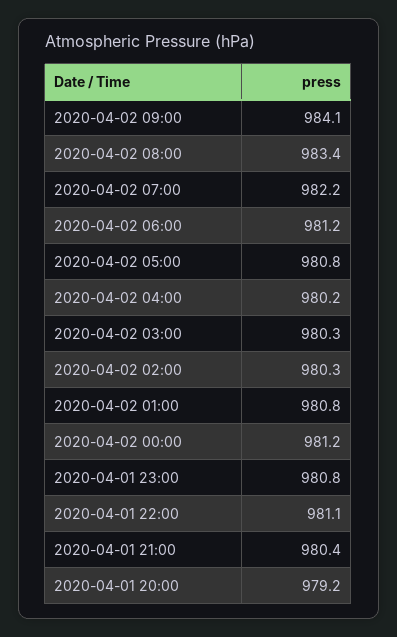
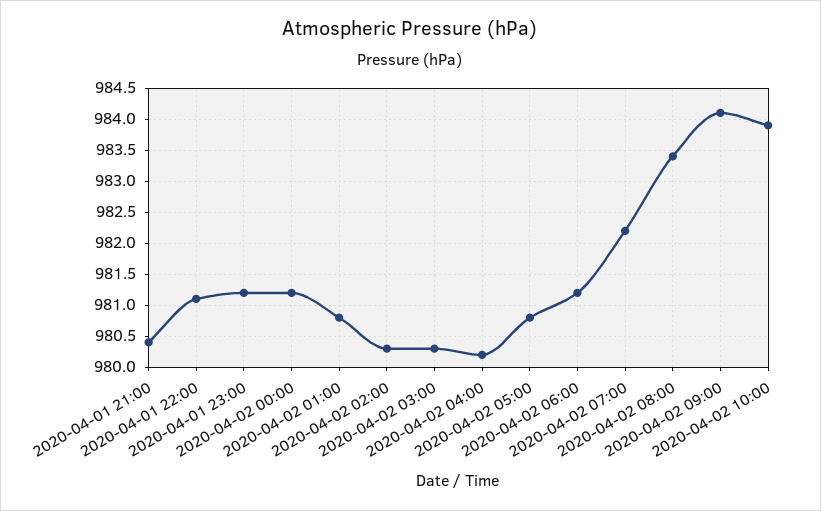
2020-04-01 23:00: 980.8 -> 981.2
2020-04-01 20:00: 979.2 -> none
2020-04-02 10:00: none -> 983.9

